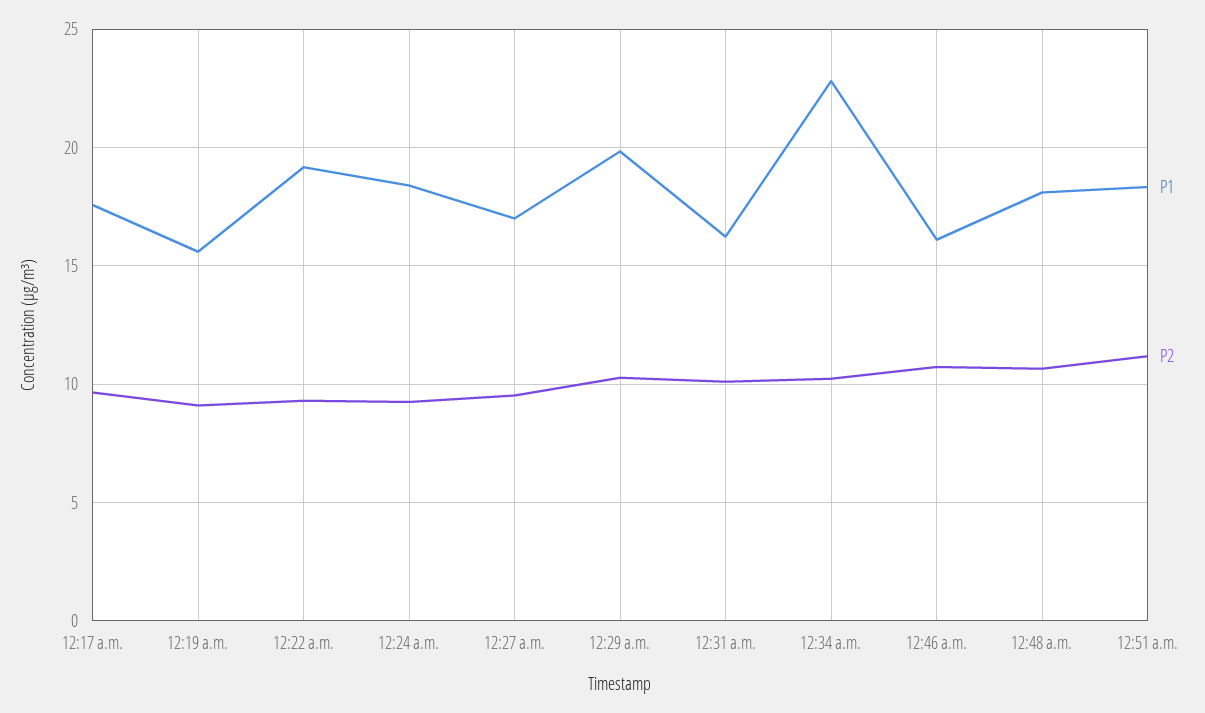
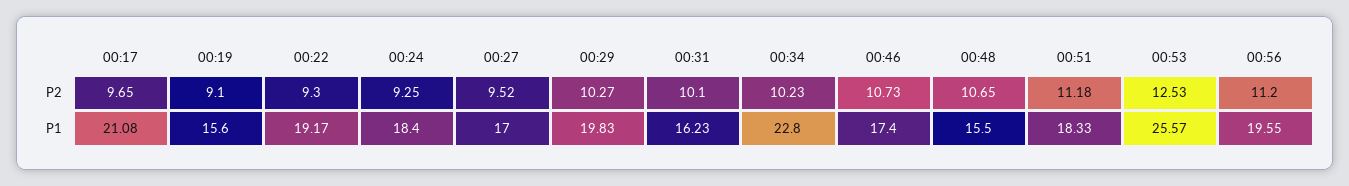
P1, 12:17 a.m.: 17.5 -> 21.08
P1, 12:46 a.m.: 16 -> 17.4
P1, 12:48 a.m.: 18 -> 15.5
P2, 00:53: none -> 12.53
P2, 00:56: none -> 11.2
P1, 00:53: none -> 25.57
P1, 00:56: none -> 19.55

